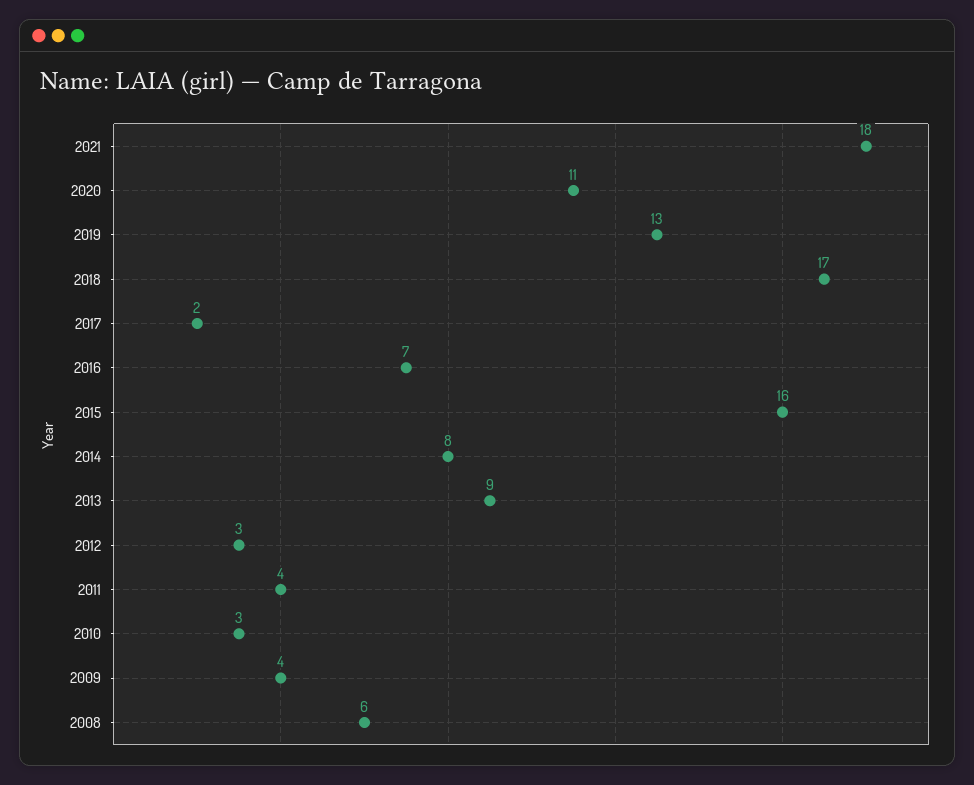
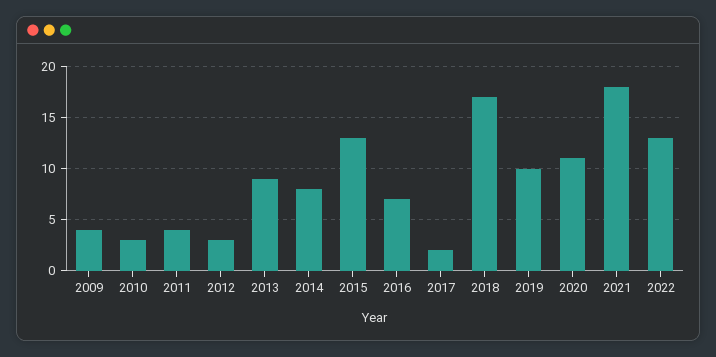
2019: 13 -> 10
2015: 16 -> 13
2008: 6 -> none
2022: none -> 13

